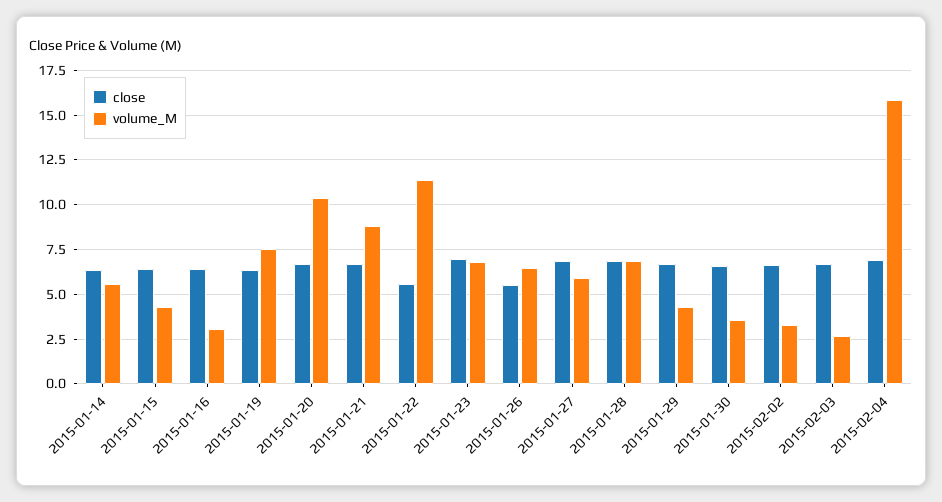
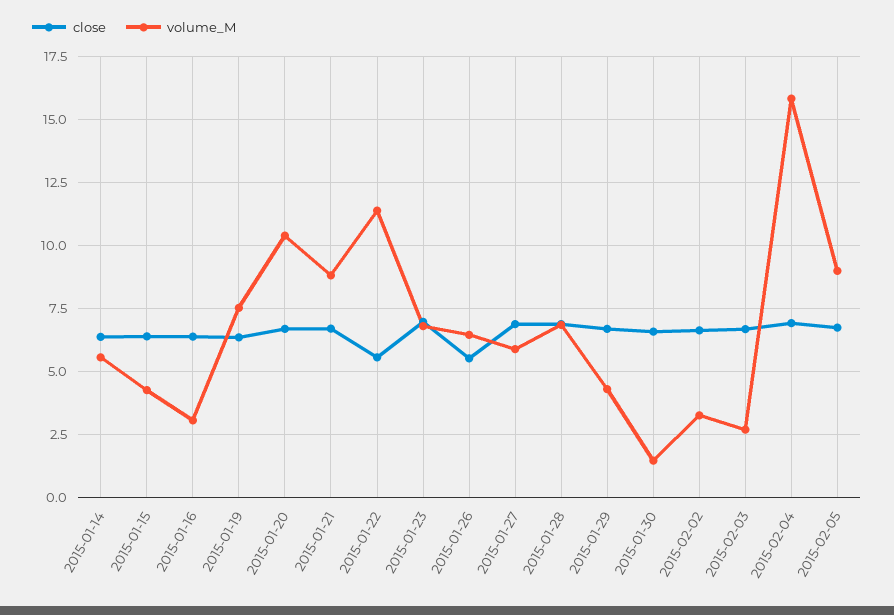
volume_M, 2015-01-30: 3.5 -> 1.5
close, 2015-02-05: none -> 6.75
volume_M, 2015-02-05: none -> 9

